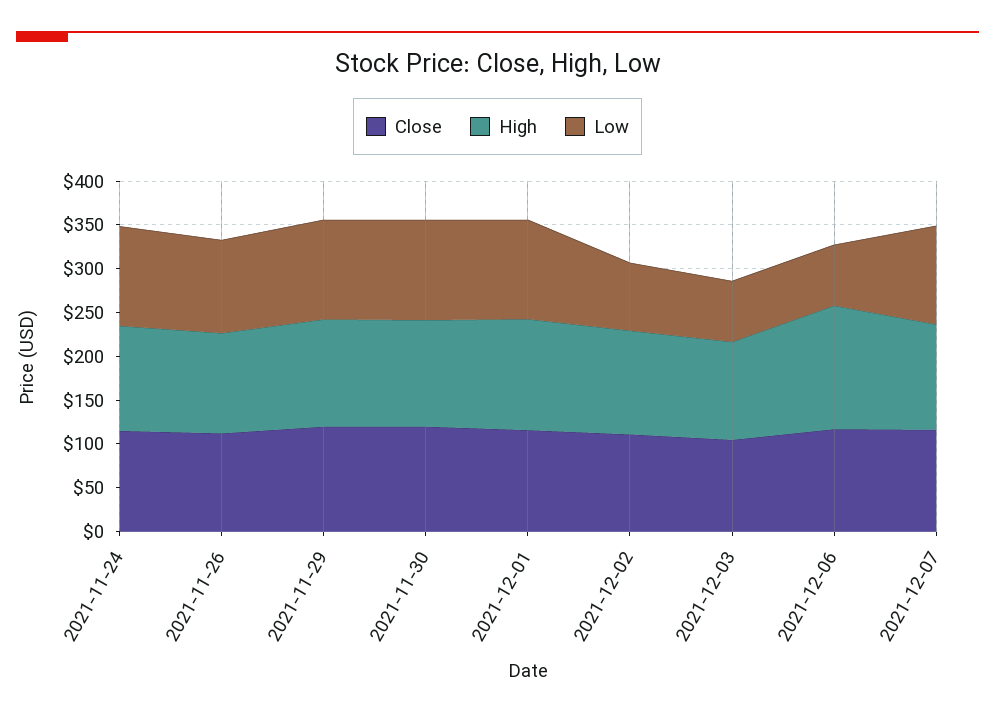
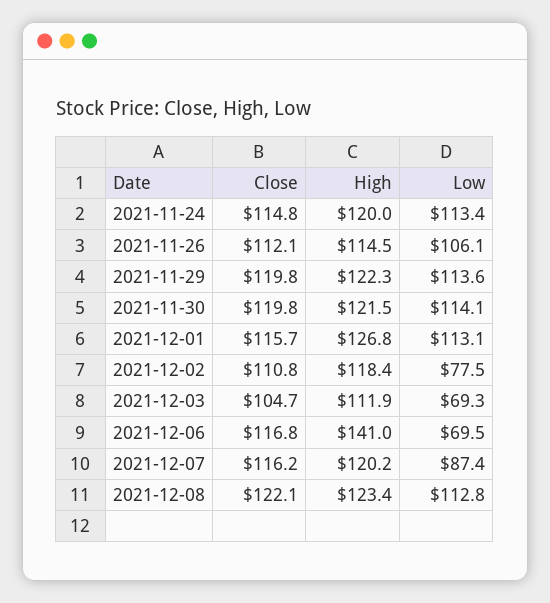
Low, 2021-12-07: 110 -> 87.4
Close, 2021-12-08: none -> 122.1
High, 2021-12-08: none -> 123.4
Low, 2021-12-08: none -> 112.8

